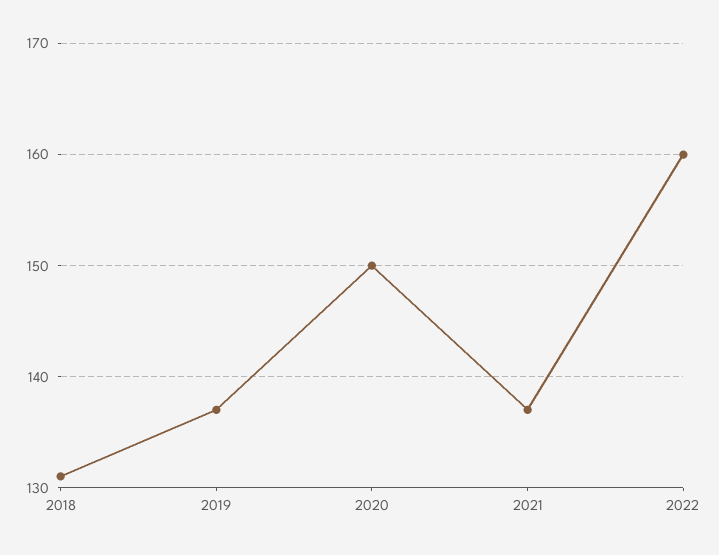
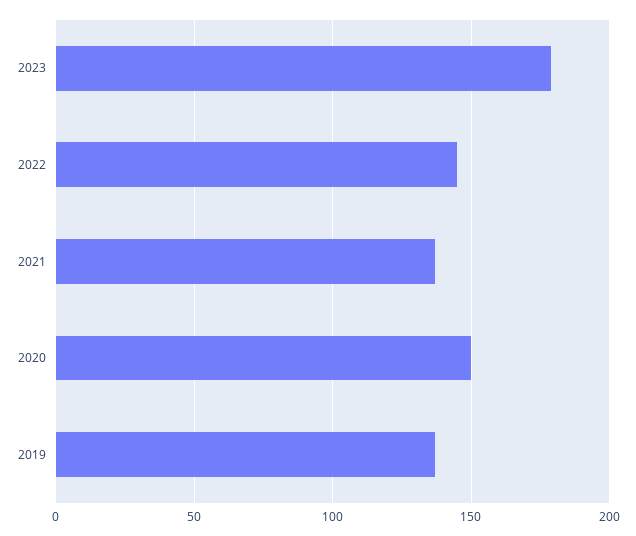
2018: 131 -> none
2022: 160 -> 145
2023: none -> 180

